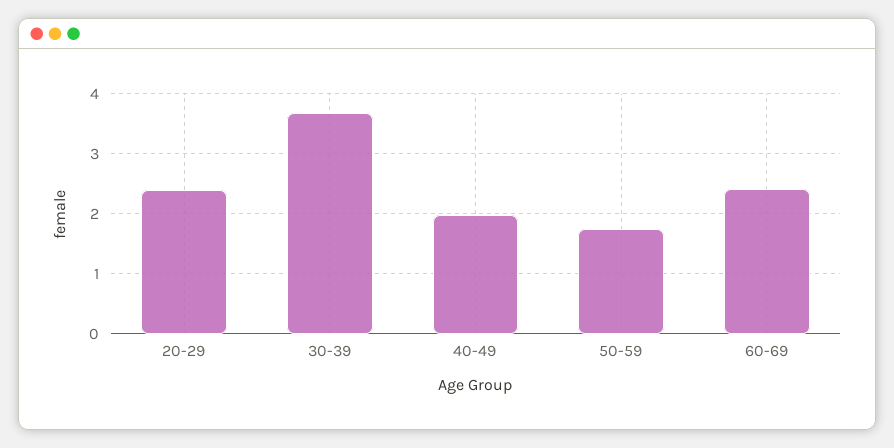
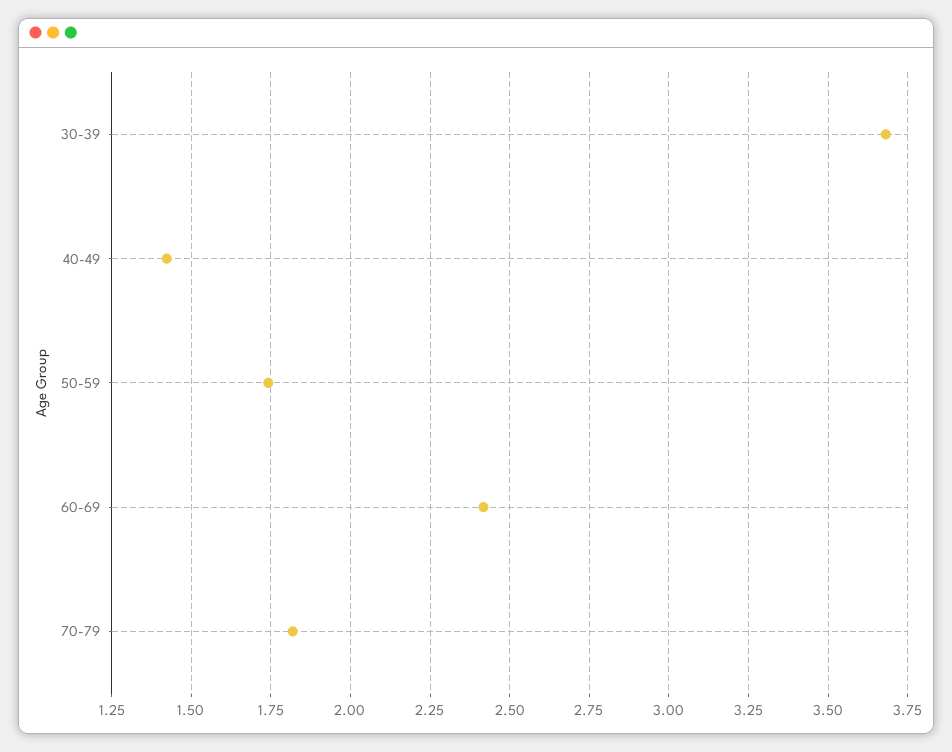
20-29: 2.4 -> none
40-49: 2 -> 1.425
70-79: none -> 1.825

